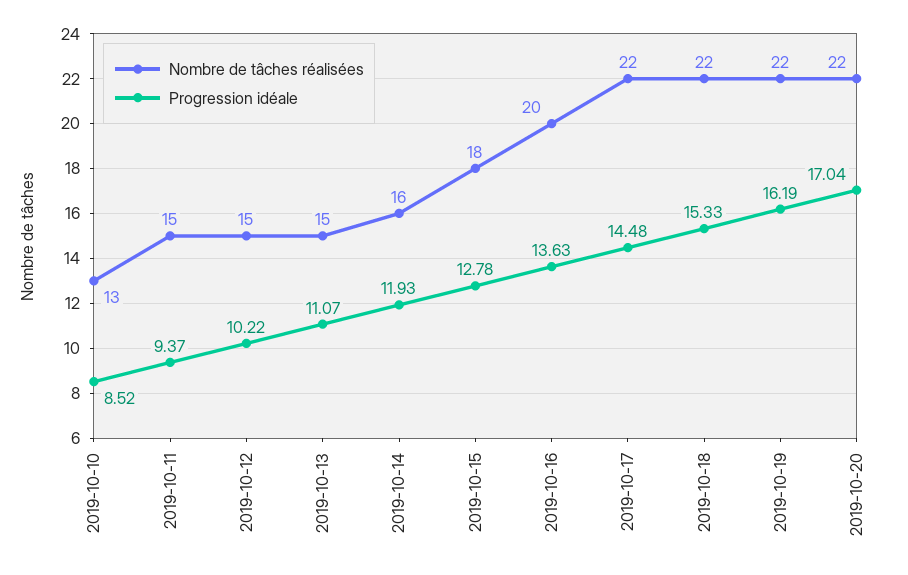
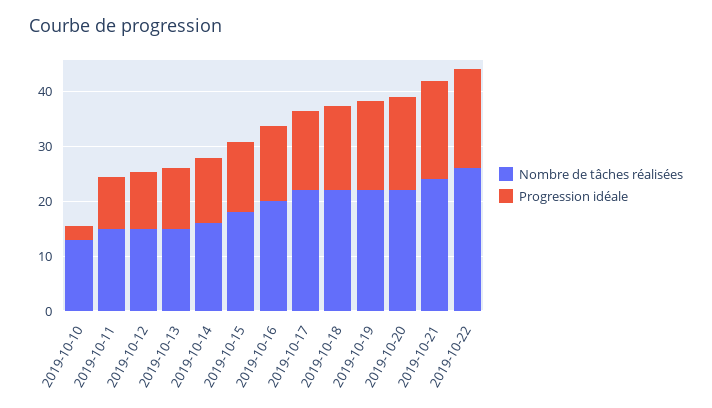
Progression idéale, 2019-10-10: 8.52 -> 2
Nombre de tâches réalisées, 2019-10-21: none -> 24
Progression idéale, 2019-10-21: none -> 18
Nombre de tâches réalisées, 2019-10-22: none -> 26
Progression idéale, 2019-10-22: none -> 18

